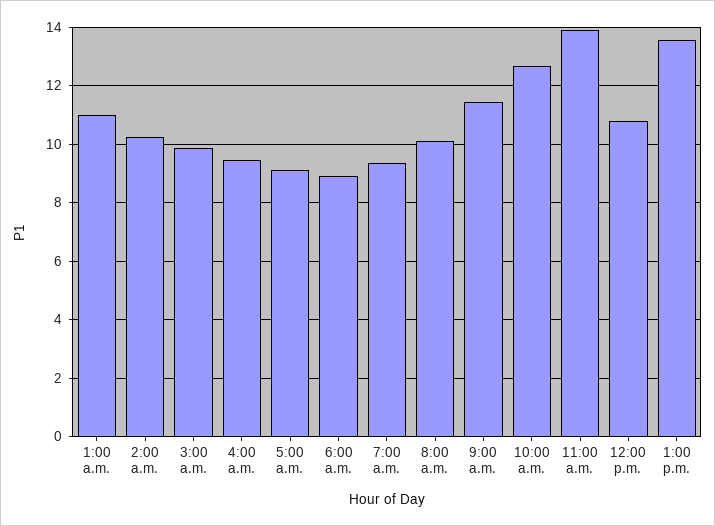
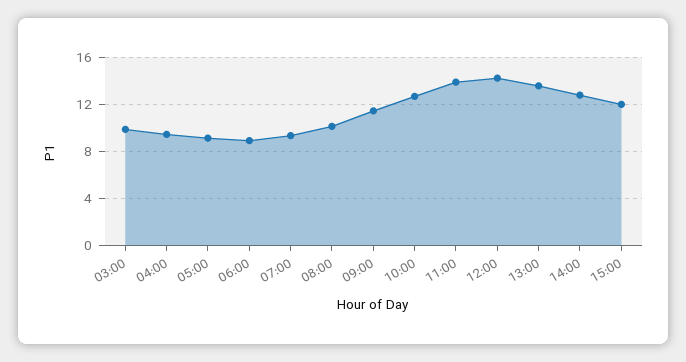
1:00 a.m.: 11 -> none
2:00 a.m.: 10.25 -> none
12:00 p.m.: 10.75 -> 14
14:00: none -> 13
15:00: none -> 12

